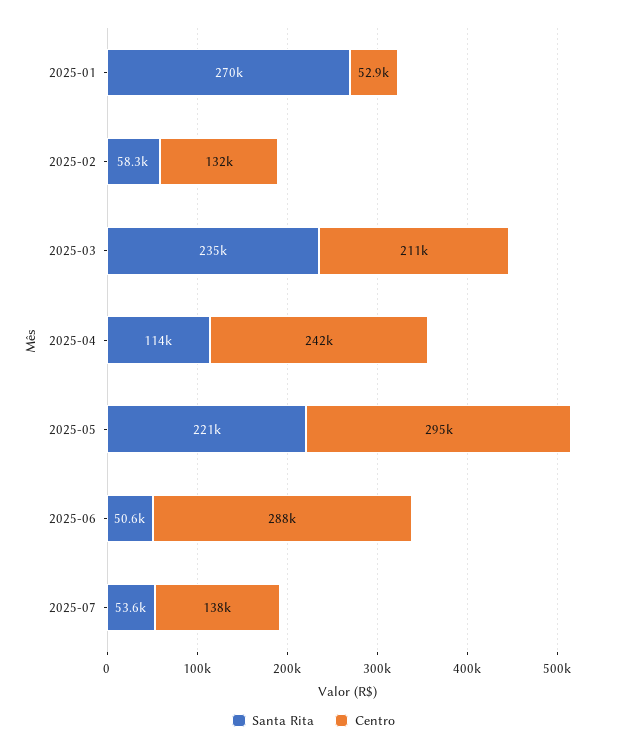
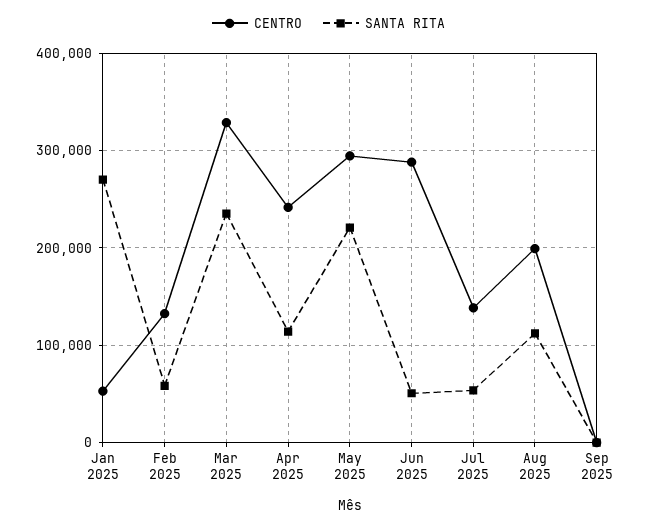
Centro, 2025-03: 211000 -> 330000
Centro, Aug 2025: none -> 200000
Santa Rita, Aug 2025: none -> 110000
Centro, Sep 2025: none -> 0
Santa Rita, Sep 2025: none -> 0

